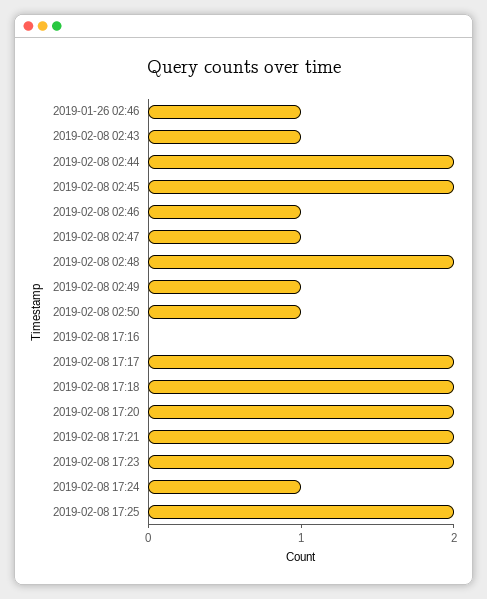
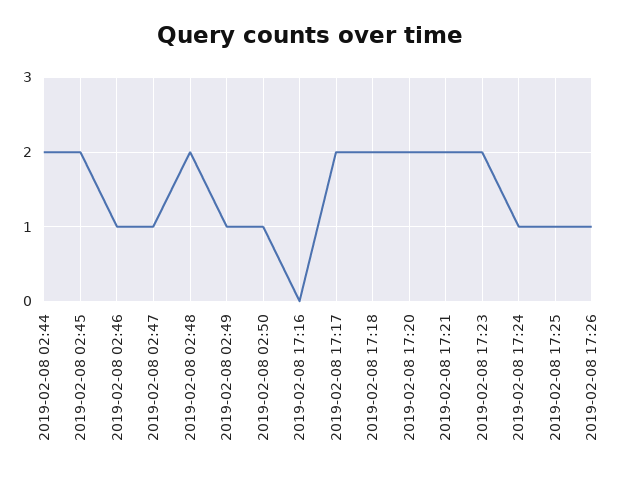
2019-01-26 02:46: 1 -> none
2019-02-08 02:43: 1 -> none
2019-02-08 17:25: 2 -> 1
2019-02-08 17:26: none -> 1

